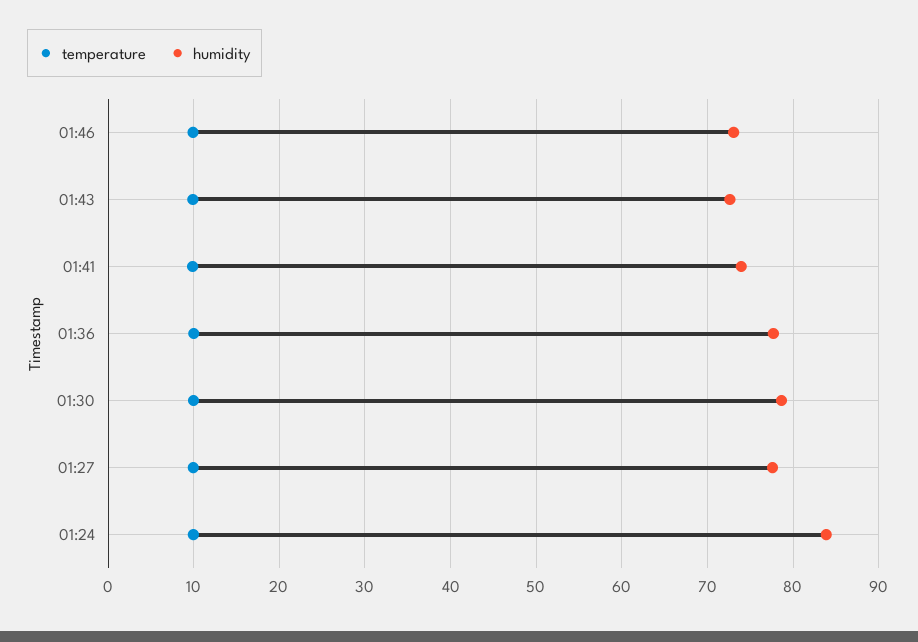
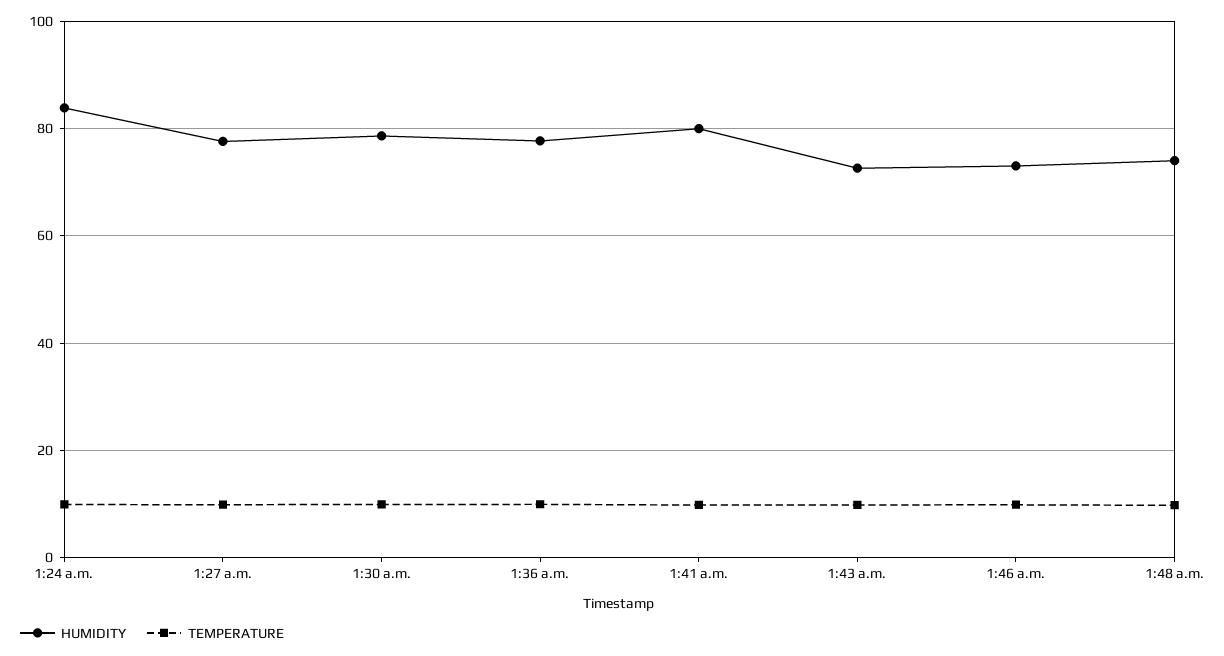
humidity, 01:41: 74 -> 80
humidity, 1:48 a.m.: none -> 74
temperature, 1:48 a.m.: none -> 10

